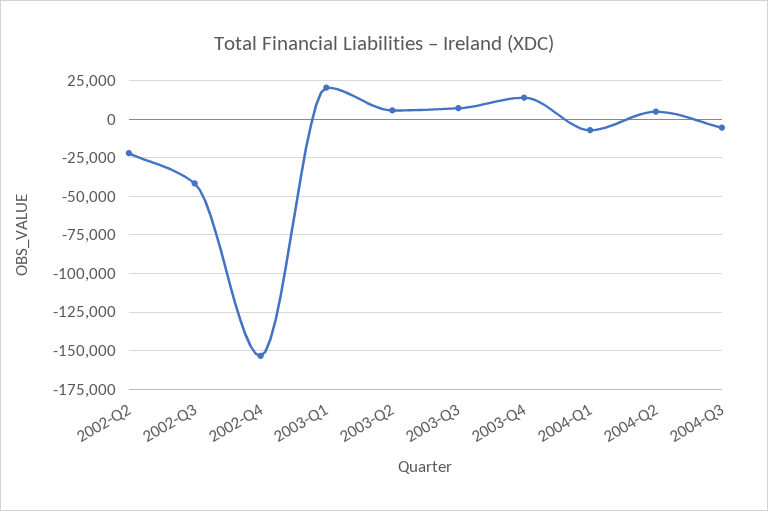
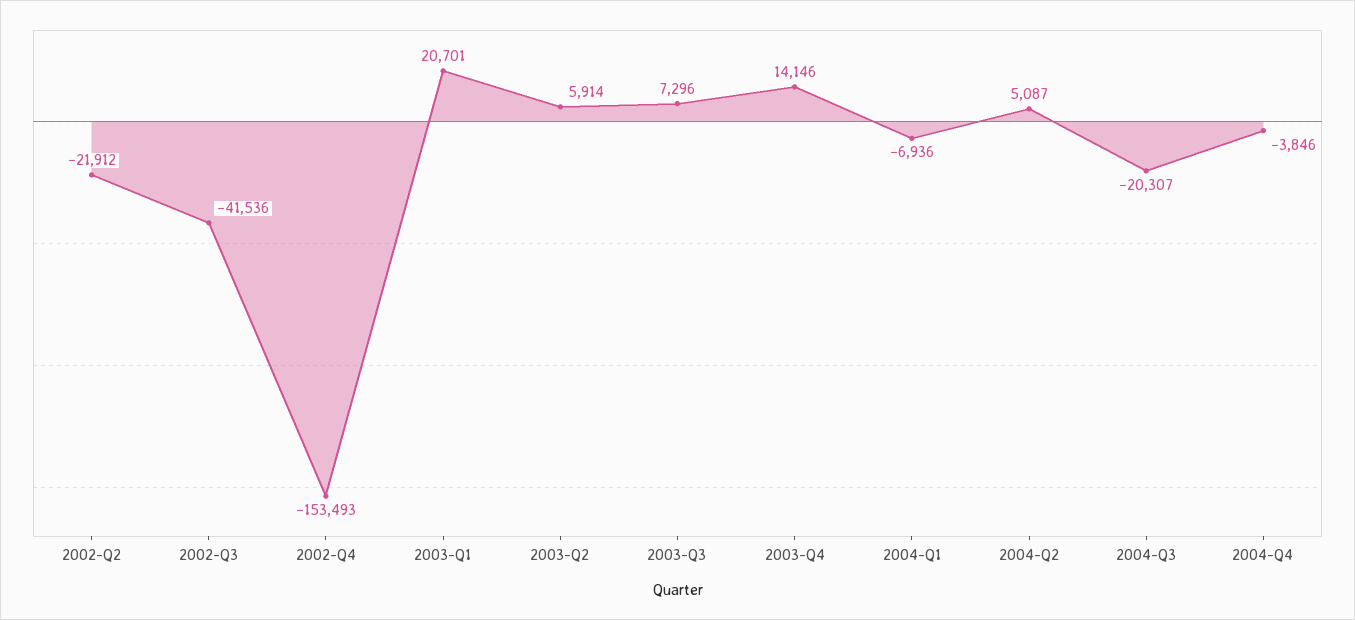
2004-Q3: -5000 -> -20307
2004-Q4: none -> -3846

